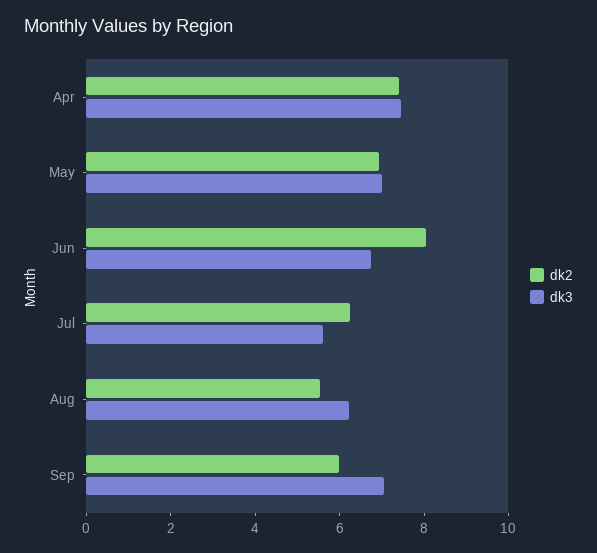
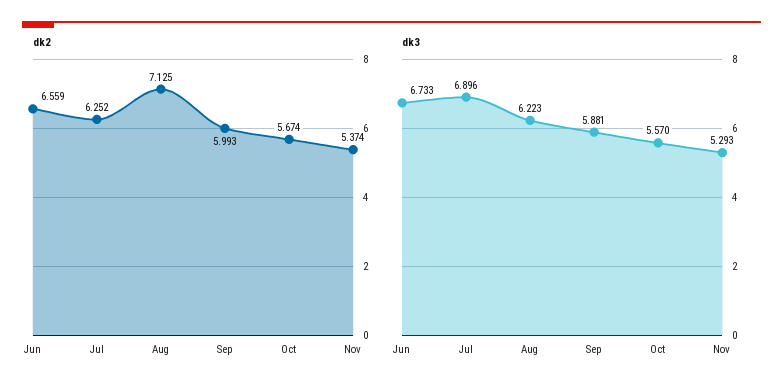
dk2, Apr: 7.5 -> none
dk3, Apr: 7.5 -> none
dk2, May: 7 -> none
dk3, May: 7 -> none
dk2, Jun: 8 -> 6.559
dk3, Jul: 5.5 -> 6.896
dk2, Aug: 5.5 -> 7.125
dk3, Sep: 7 -> 5.881
dk2, Oct: none -> 5.674
dk2, Nov: none -> 5.374
dk3, Oct: none -> 5.57
dk3, Nov: none -> 5.293

